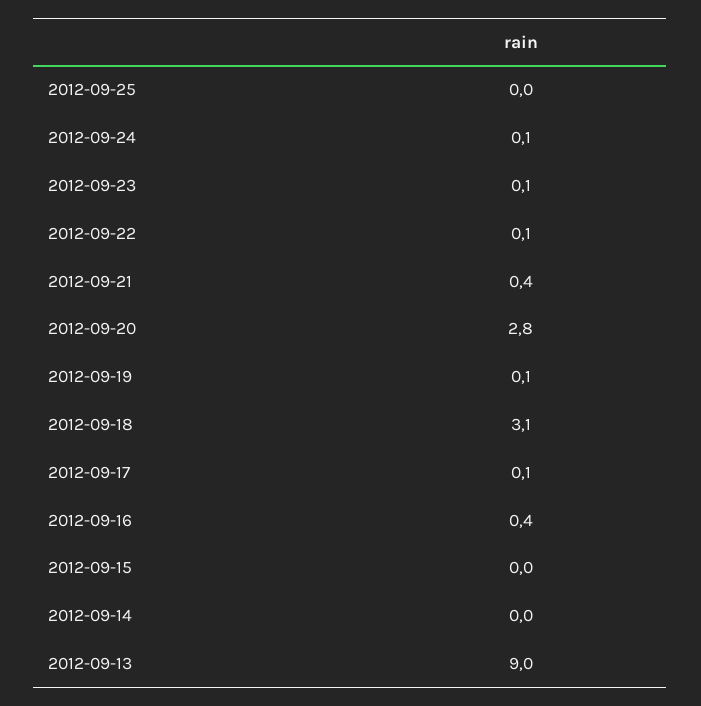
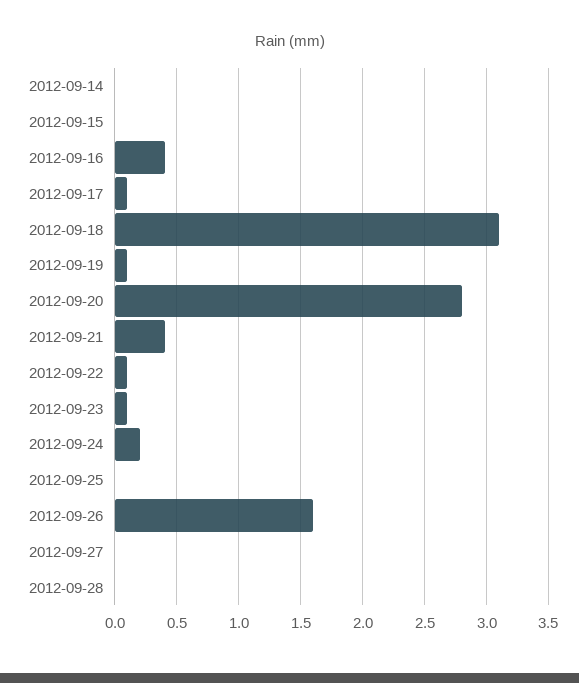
2012-09-24: 0.1 -> 0.2
2012-09-13: 9 -> none
2012-09-26: none -> 1.6
2012-09-27: none -> 0
2012-09-28: none -> 0

